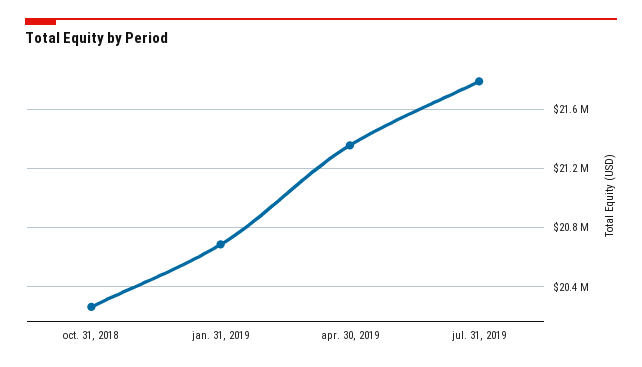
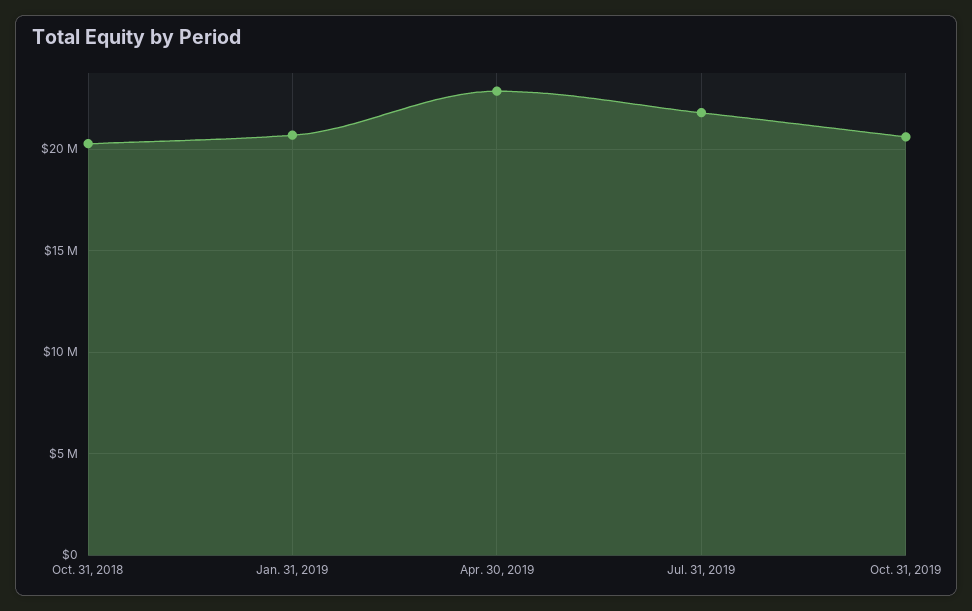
apr. 30, 2019: 21350000 -> 23000000
Oct. 31, 2019: none -> 20500000

